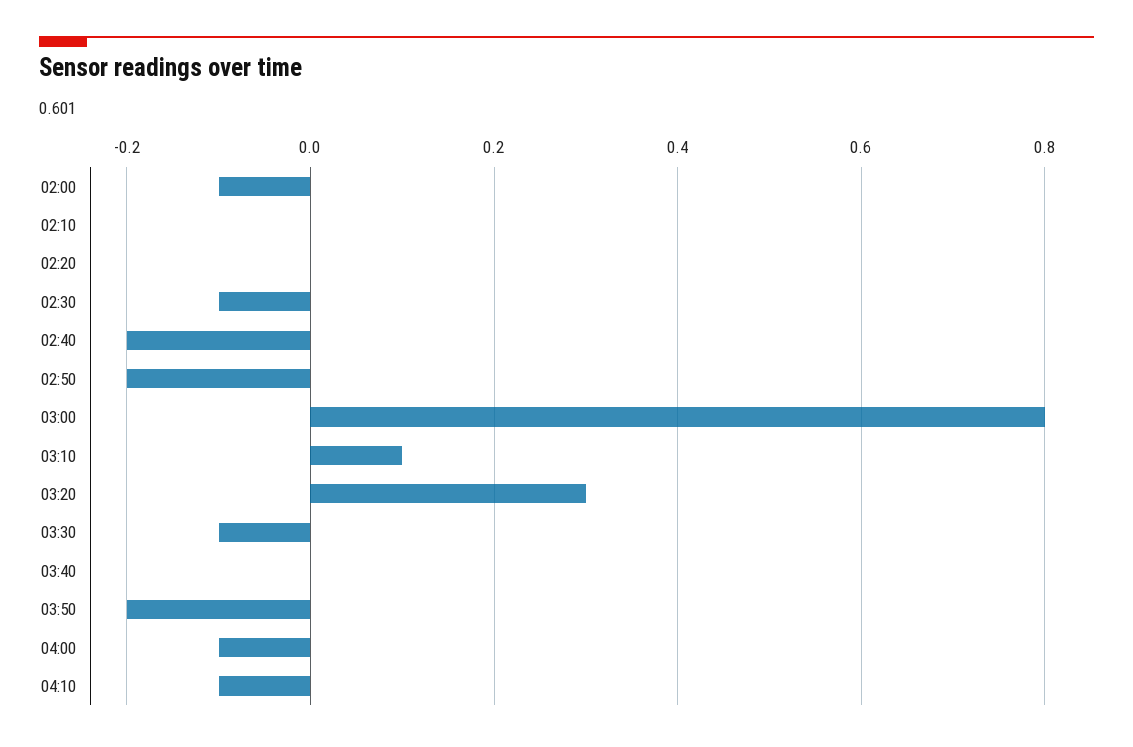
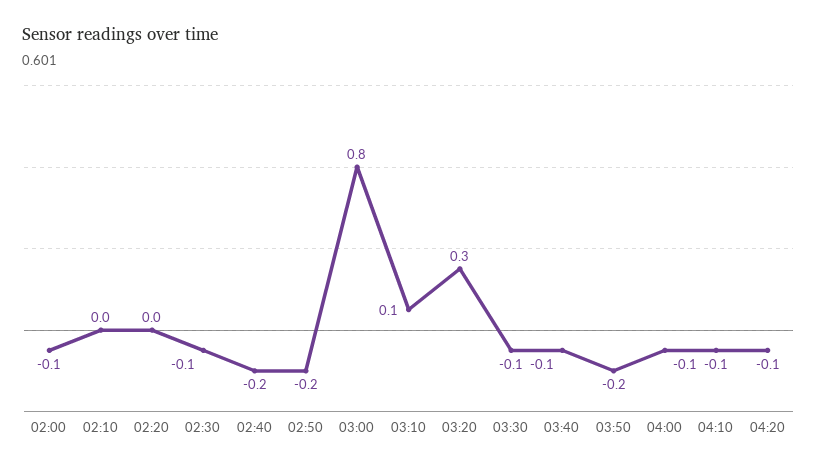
03:40: 0 -> -0.1
04:20: none -> -0.1

